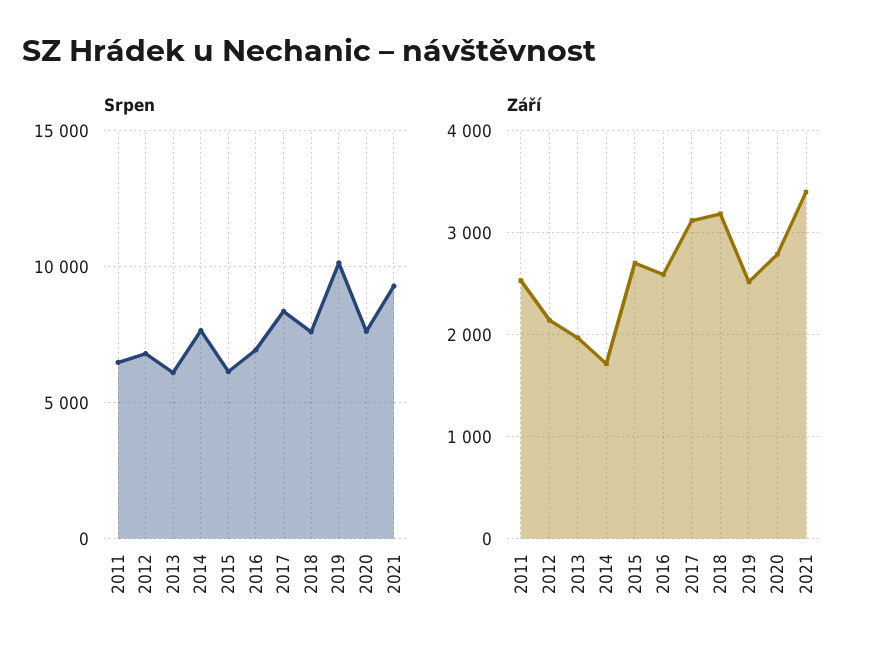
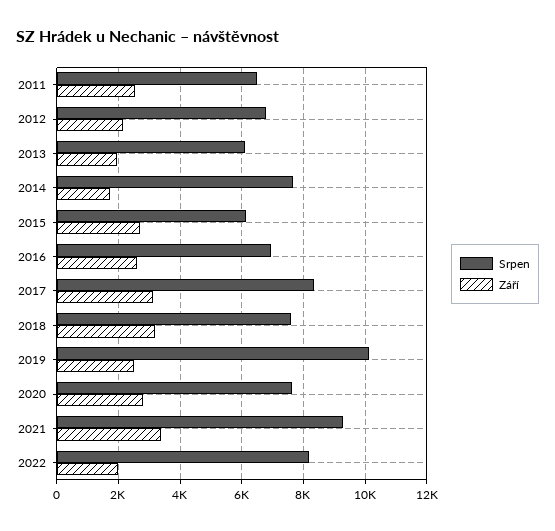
Srpen, 2022: none -> 8200
Září, 2022: none -> 2000

